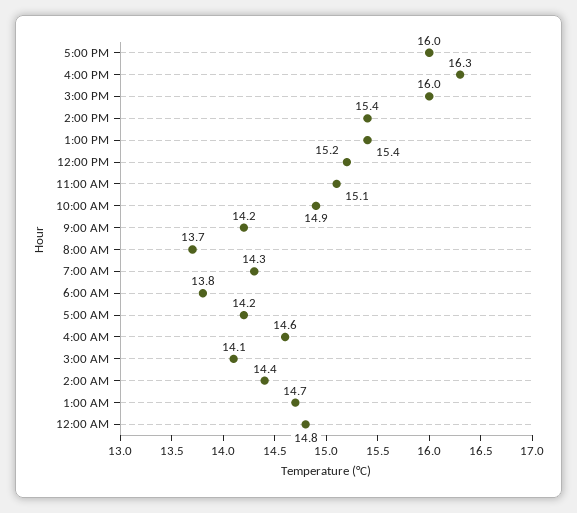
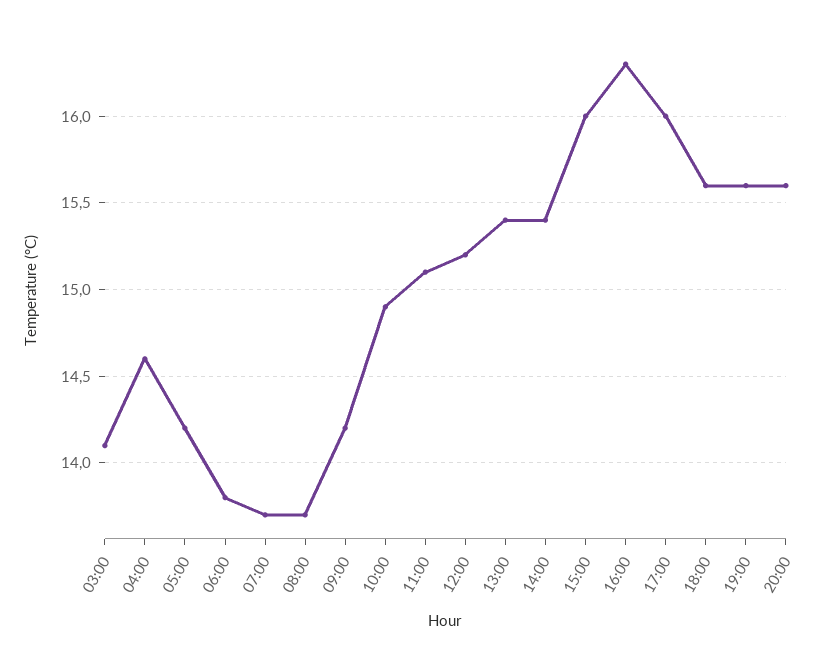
7:00 AM: 14.3 -> 13.7
2:00 AM: 14.4 -> none
1:00 AM: 14.7 -> none
12:00 AM: 14.8 -> none
18:00: none -> 15.6
19:00: none -> 15.6
20:00: none -> 15.6

